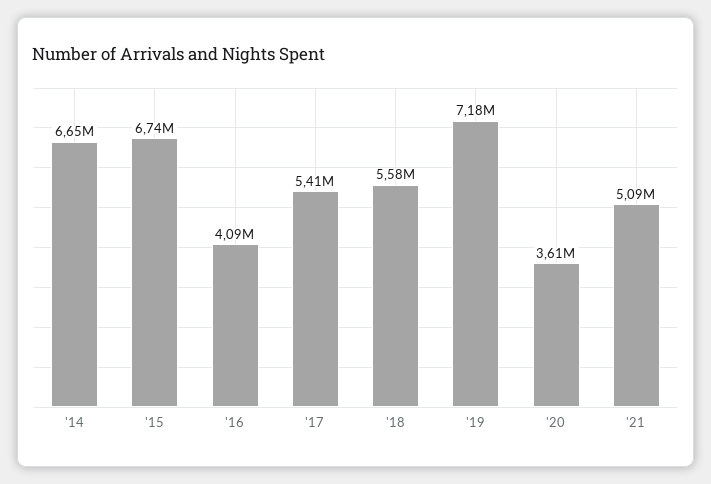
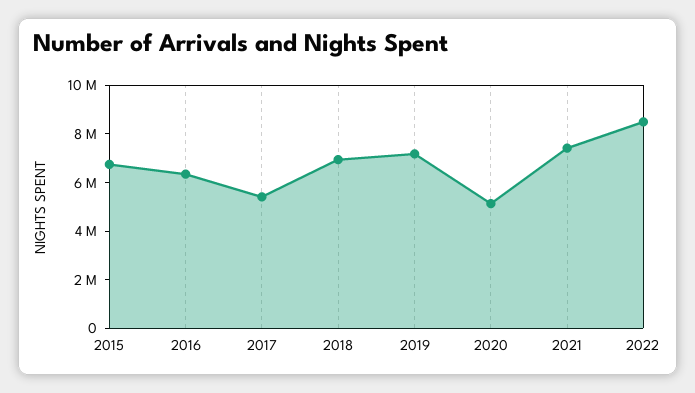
'14: 6650000 -> none
'16: 4090000 -> 6500000
'18: 5580000 -> 7000000
'20: 3610000 -> 5000000
'21: 5090000 -> 7500000
2022: none -> 8500000

